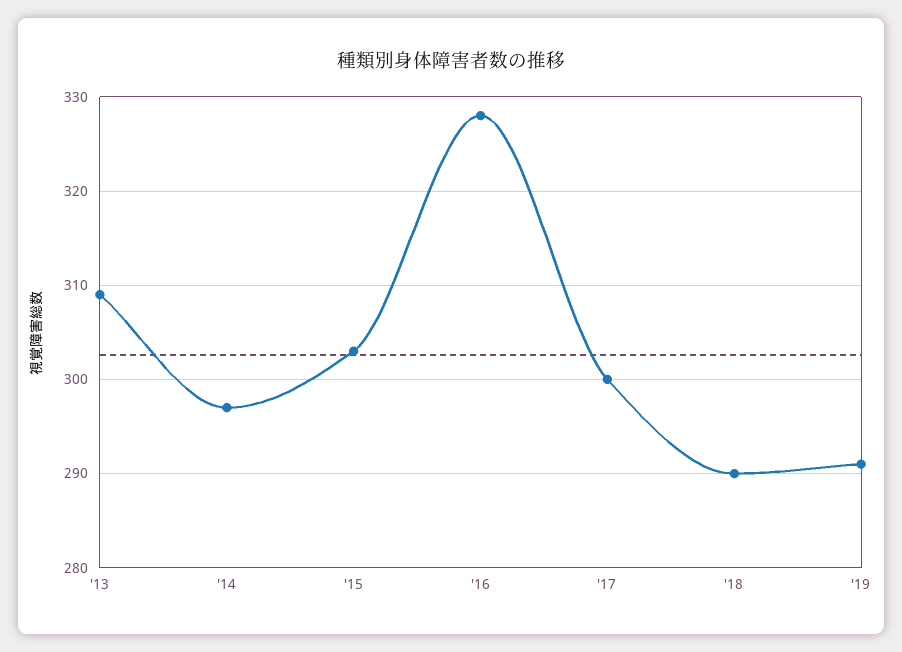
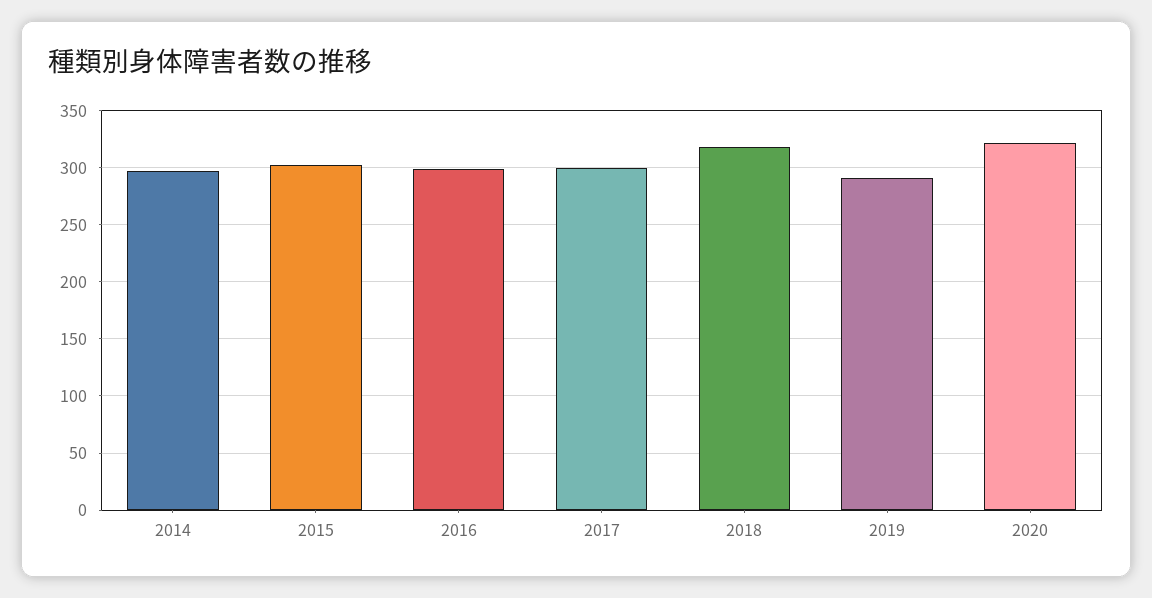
'13: 309 -> none
'16: 328 -> 300
'18: 290 -> 320
2020: none -> 320

